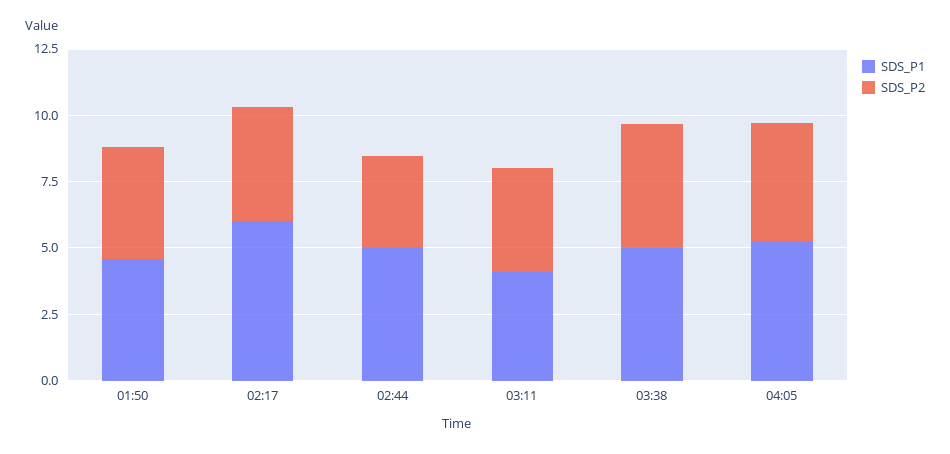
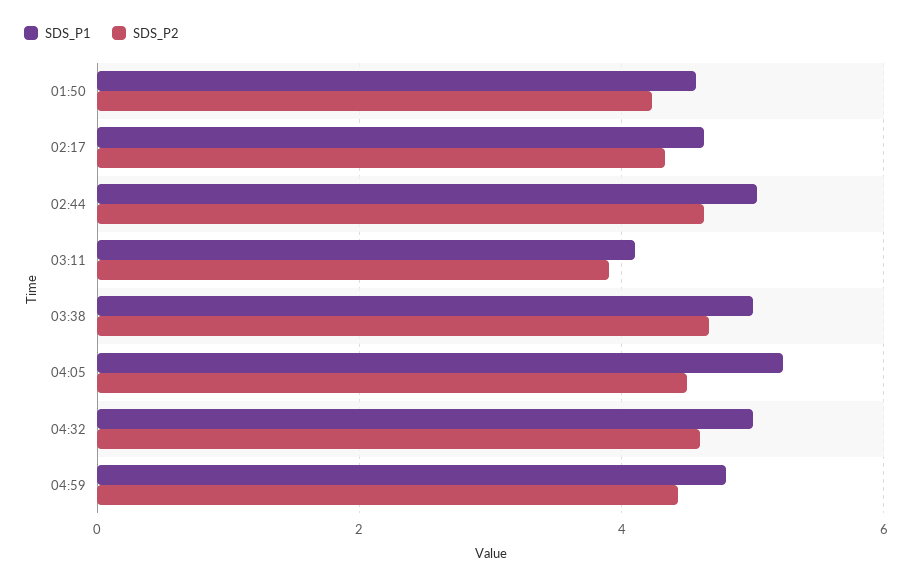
SDS_P1, 02:17: 6 -> 4.6
SDS_P2, 02:44: 3.5 -> 4.6
SDS_P1, 04:32: none -> 5
SDS_P2, 04:32: none -> 4.6
SDS_P1, 04:59: none -> 4.8
SDS_P2, 04:59: none -> 4.4

